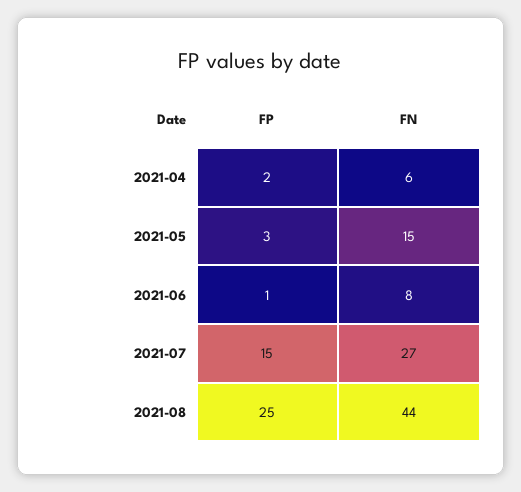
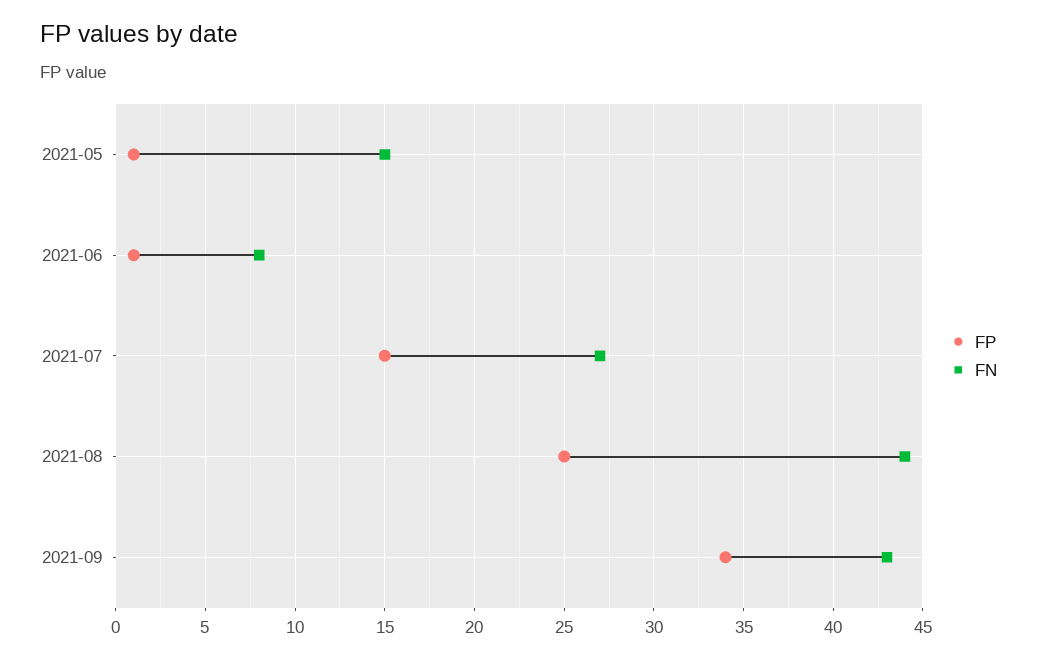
FP, 2021-04: 2 -> none
FN, 2021-04: 6 -> none
FP, 2021-05: 3 -> 1
FP, 2021-09: none -> 34
FN, 2021-09: none -> 43

